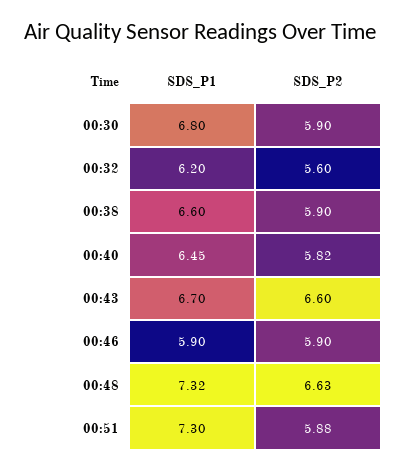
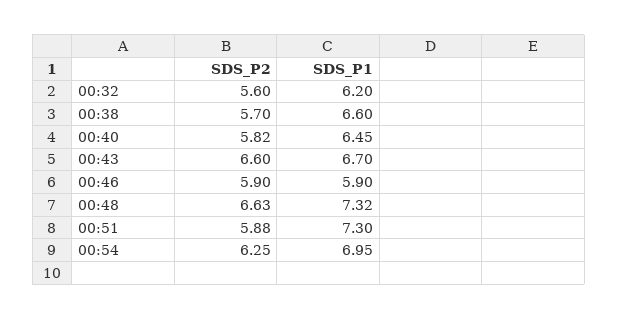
SDS_P1, 00:30: 6.8 -> none
SDS_P2, 00:30: 5.9 -> none
SDS_P2, 00:38: 5.9 -> 5.7
SDS_P2, 00:54: none -> 6.25
SDS_P1, 00:54: none -> 6.95

